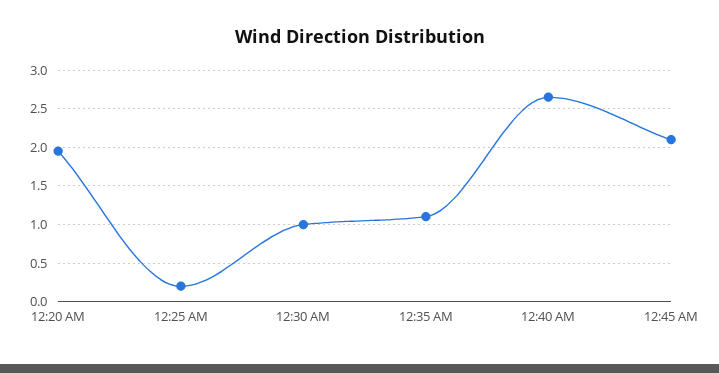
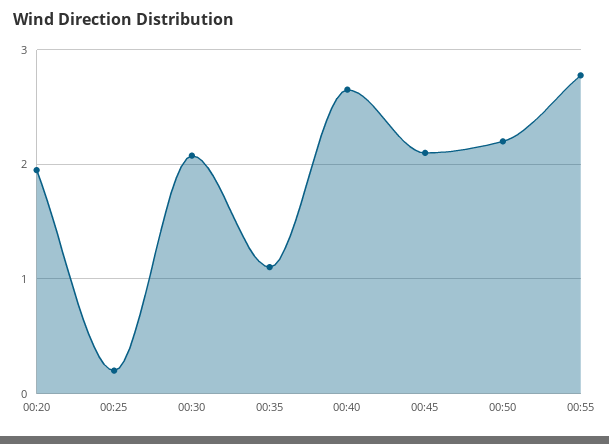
12:30 AM: 1 -> 2.1
00:50: none -> 2.2
00:55: none -> 2.8

